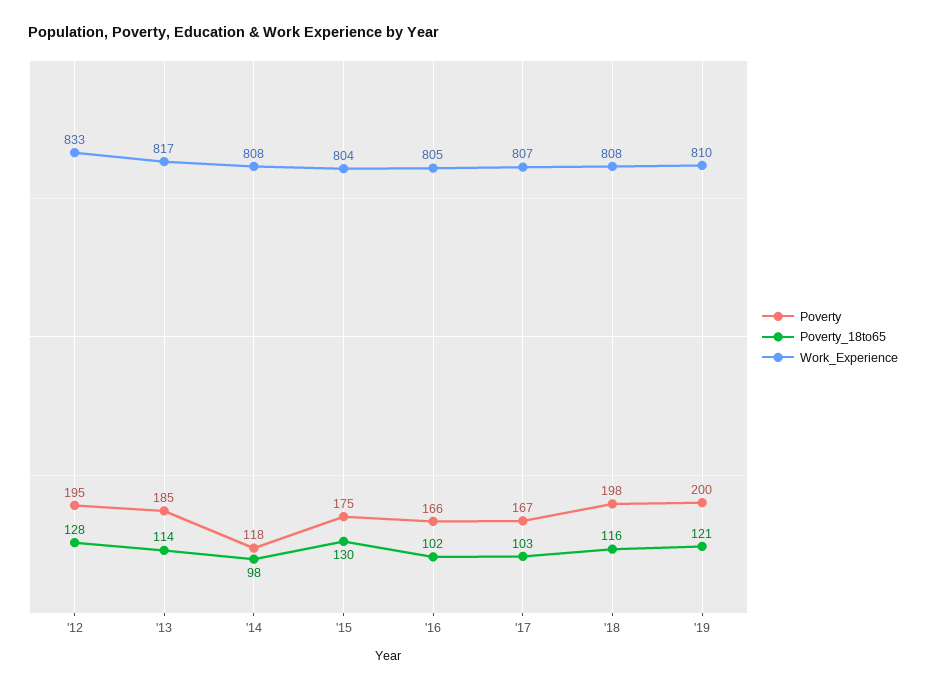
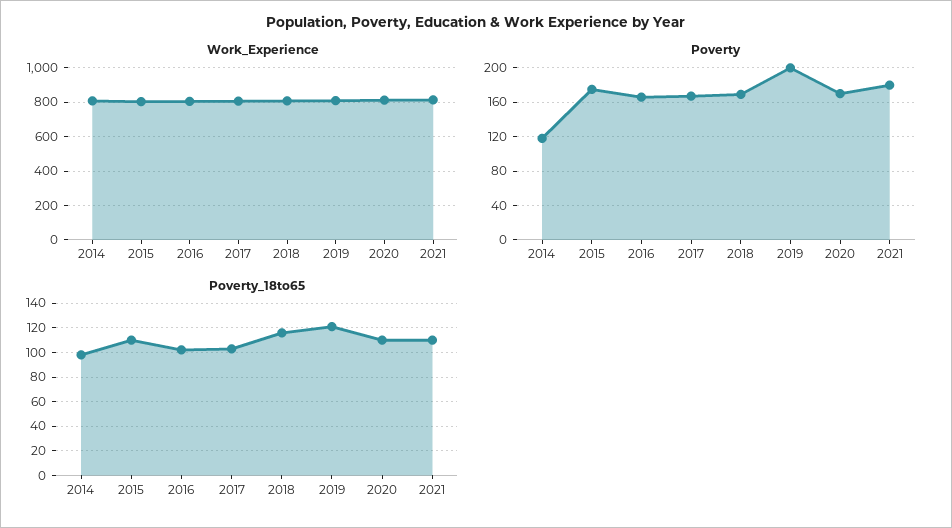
Poverty, '12: 195 -> none
Poverty_18to65, '12: 128 -> none
Work_Experience, '12: 833 -> none
Poverty, '13: 185 -> none
Poverty_18to65, '13: 114 -> none
Work_Experience, '13: 817 -> none
Poverty_18to65, '15: 130 -> 110
Poverty, '18: 198 -> 170
Work_Experience, 2020: none -> 800
Work_Experience, 2021: none -> 800
Poverty, 2020: none -> 170
Poverty, 2021: none -> 180
Poverty_18to65, 2020: none -> 110
Poverty_18to65, 2021: none -> 110

